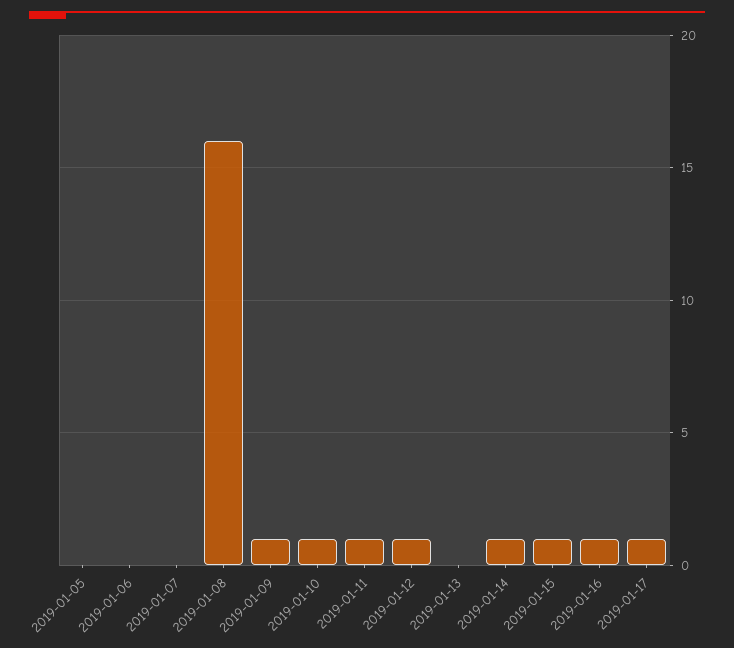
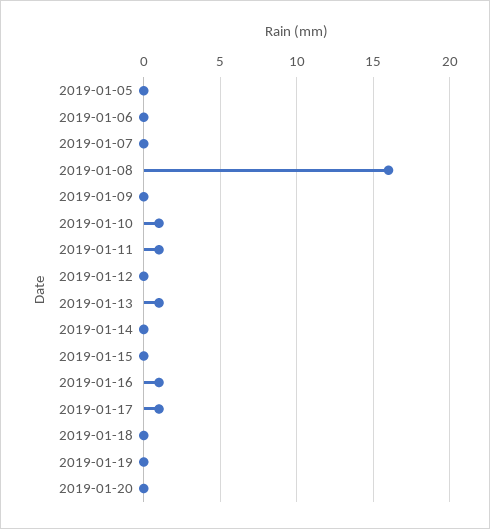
2019-01-09: 1 -> 0
2019-01-12: 1 -> 0
2019-01-13: 0 -> 1
2019-01-14: 1 -> 0
2019-01-15: 1 -> 0
2019-01-18: none -> 0
2019-01-19: none -> 0
2019-01-20: none -> 0

